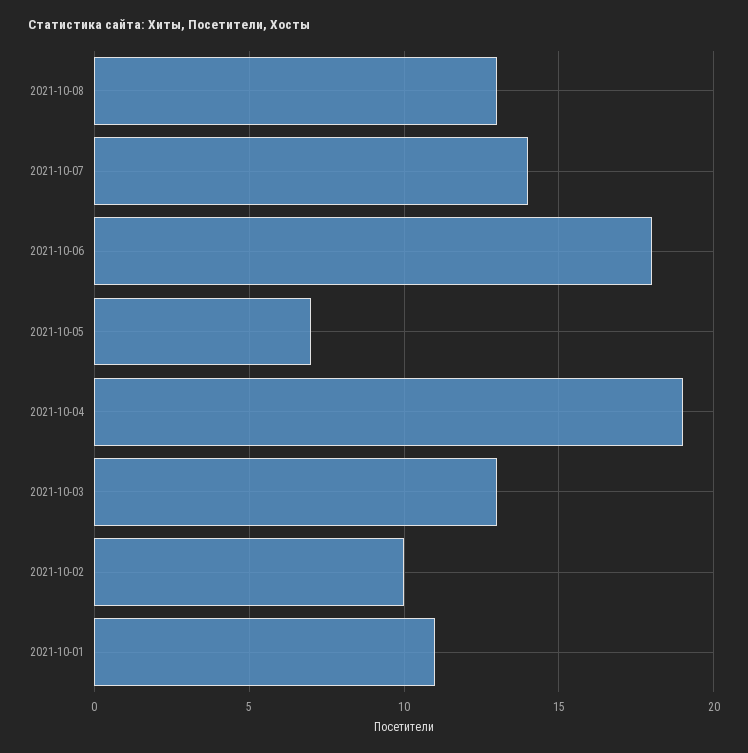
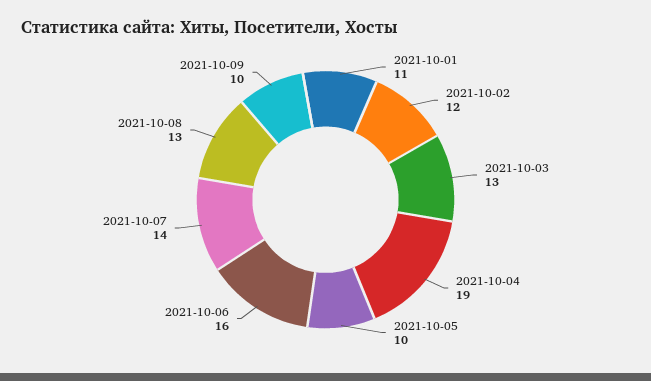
2021-10-06: 18 -> 16
2021-10-05: 7 -> 10
2021-10-02: 10 -> 12
2021-10-09: none -> 10

